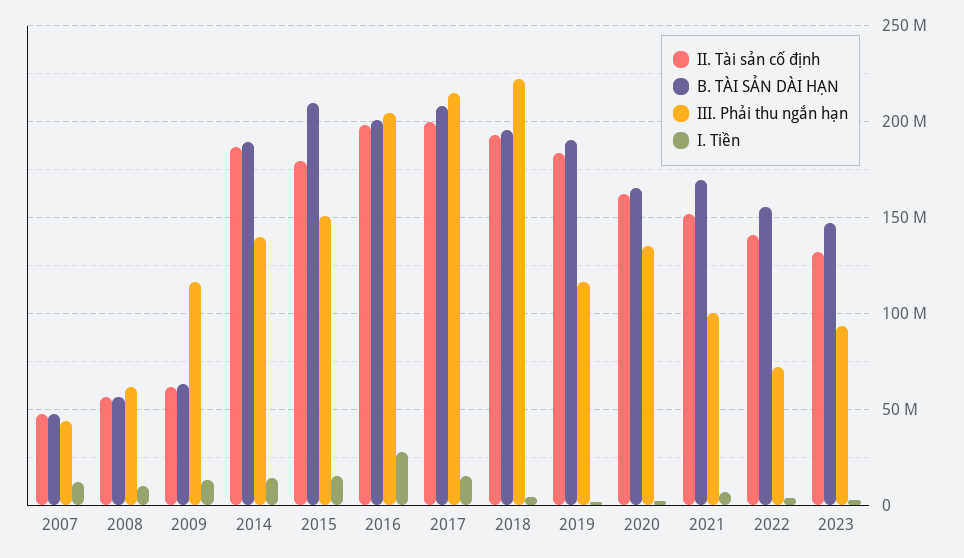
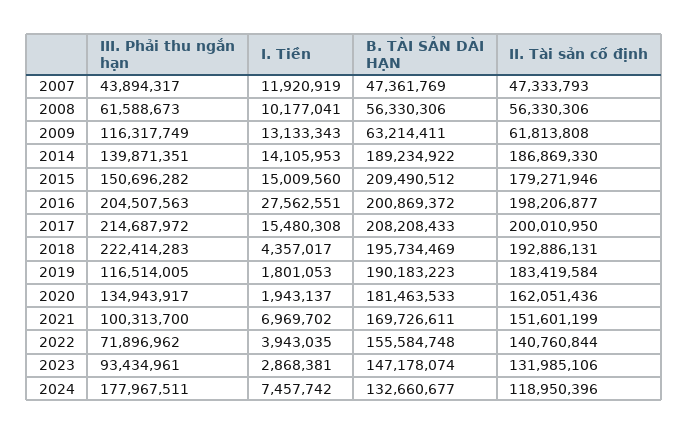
B. TÀI SẢN DÀI HẠN, 2020: 165000000 -> 181463533
III. Phải thu ngắn hạn, 2024: none -> 177967511
I. Tiền, 2024: none -> 7457742
B. TÀI SẢN DÀI HẠN, 2024: none -> 132660677
II. Tài sản cố định, 2024: none -> 118950396

